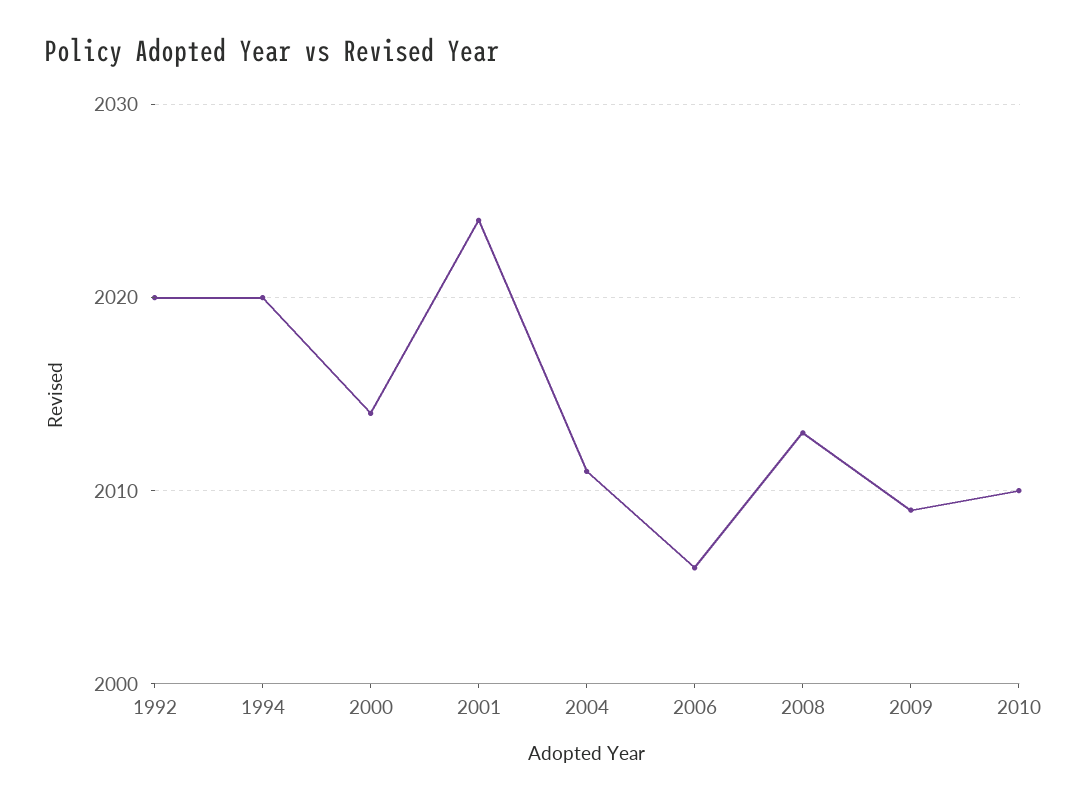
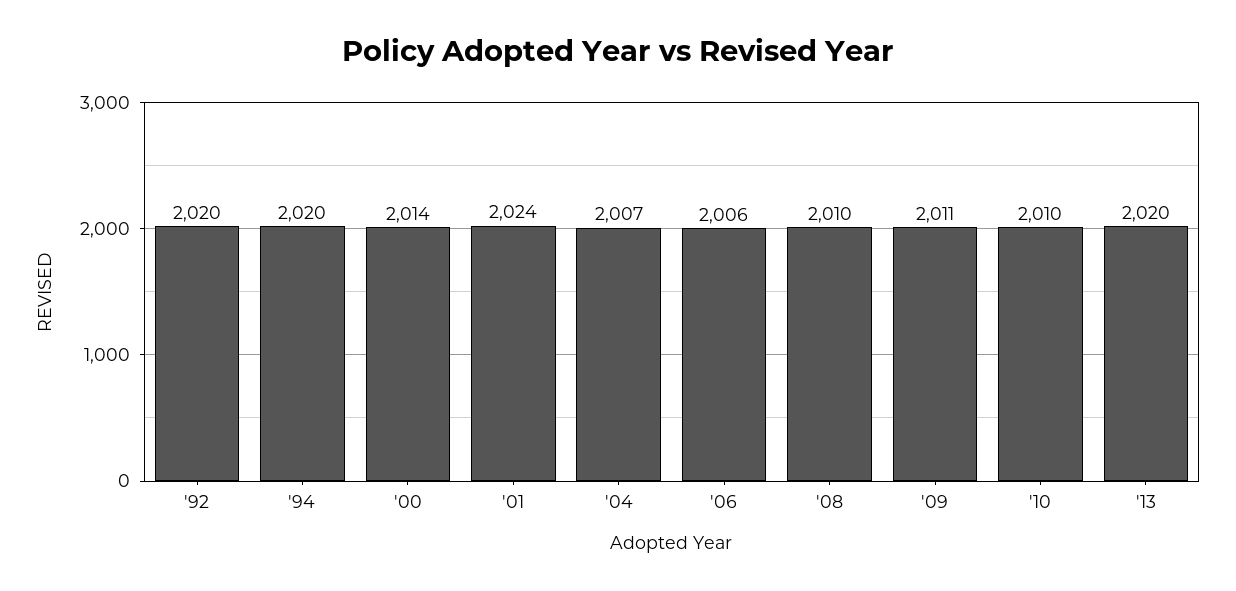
2004: 2011 -> 2007
2008: 2013 -> 2010
2009: 2009 -> 2011
'13: none -> 2020

